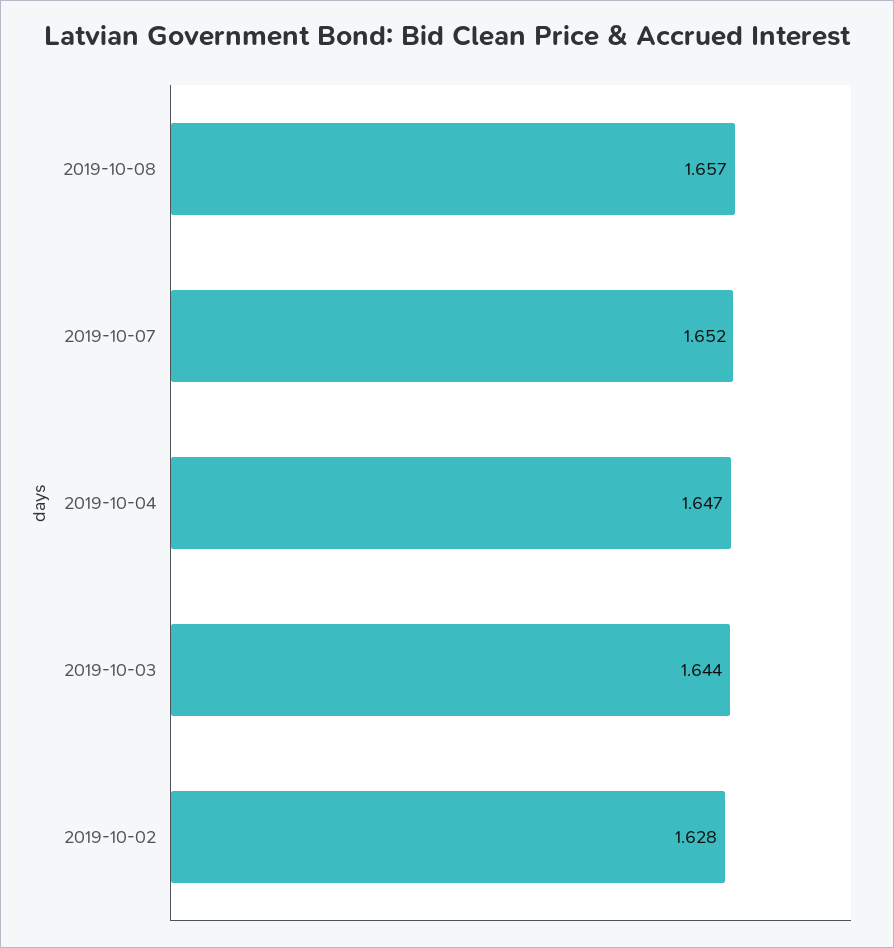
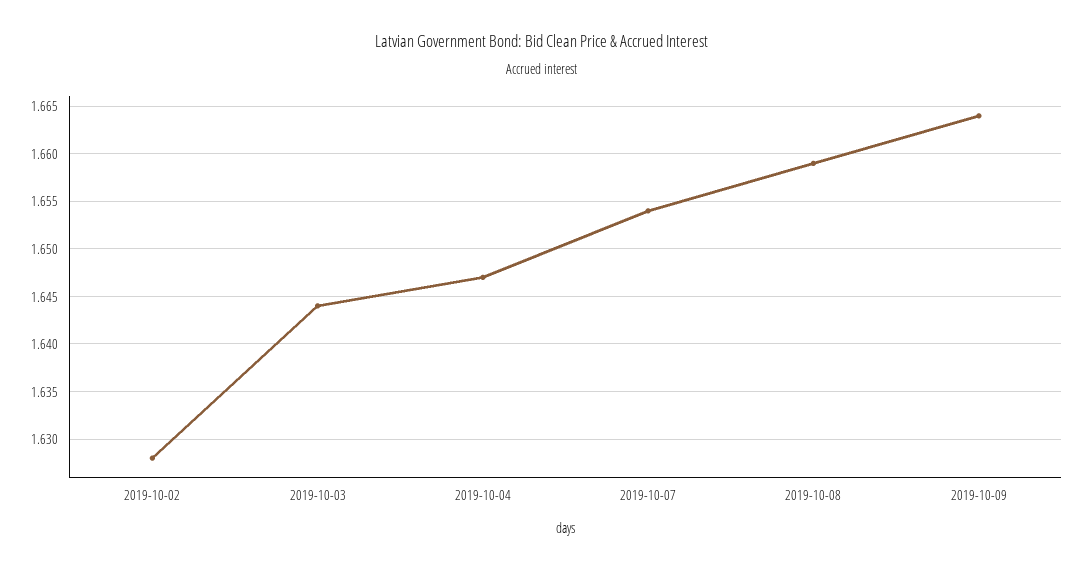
2019-10-08: 1.657 -> 1.659
2019-10-07: 1.652 -> 1.654
2019-10-09: none -> 1.664

